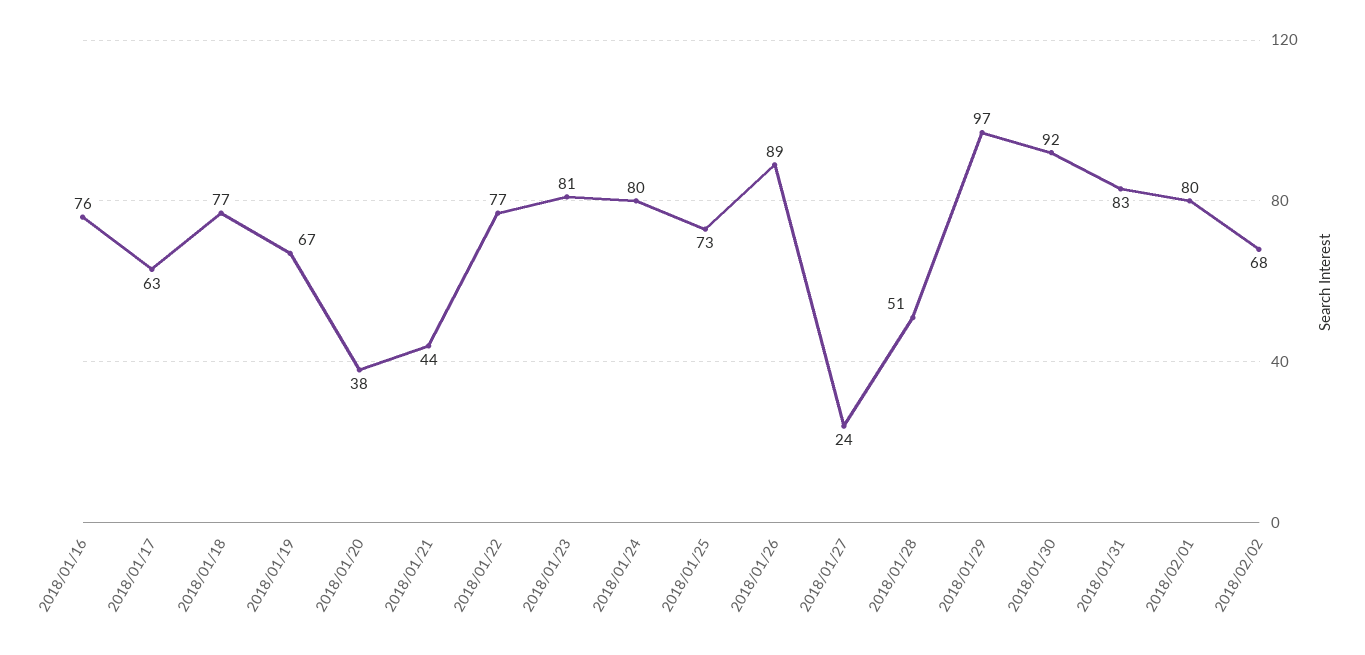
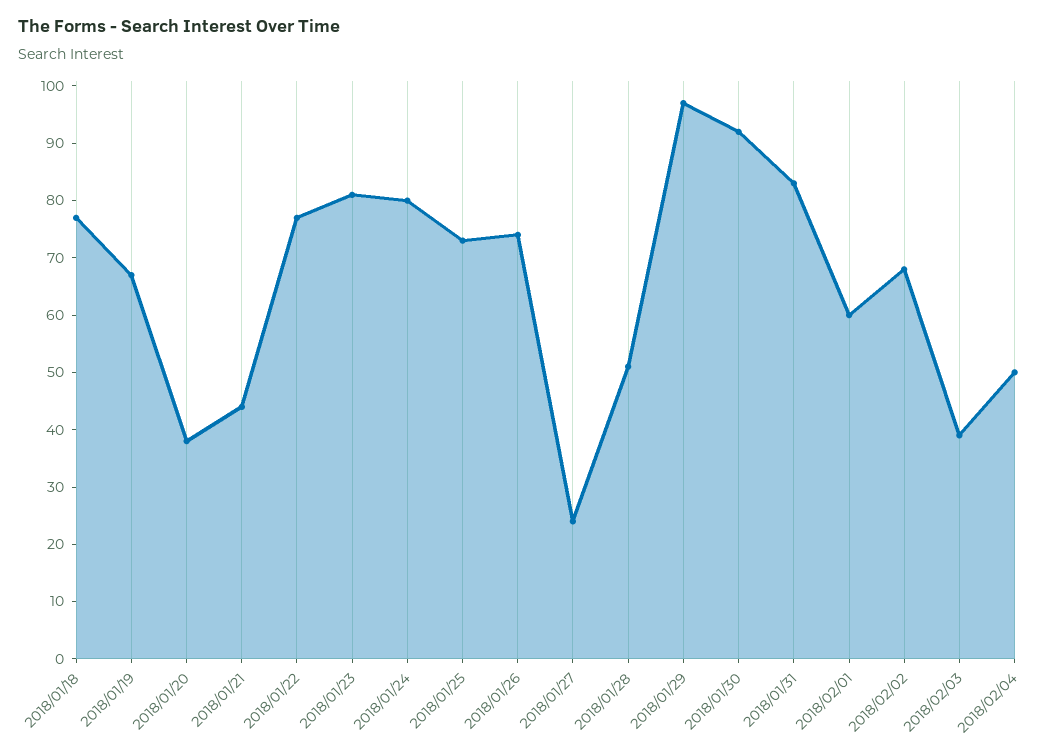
2018/01/16: 76 -> none
2018/01/17: 63 -> none
2018/01/26: 89 -> 75
2018/02/01: 80 -> 60
2018/02/03: none -> 40
2018/02/04: none -> 50

